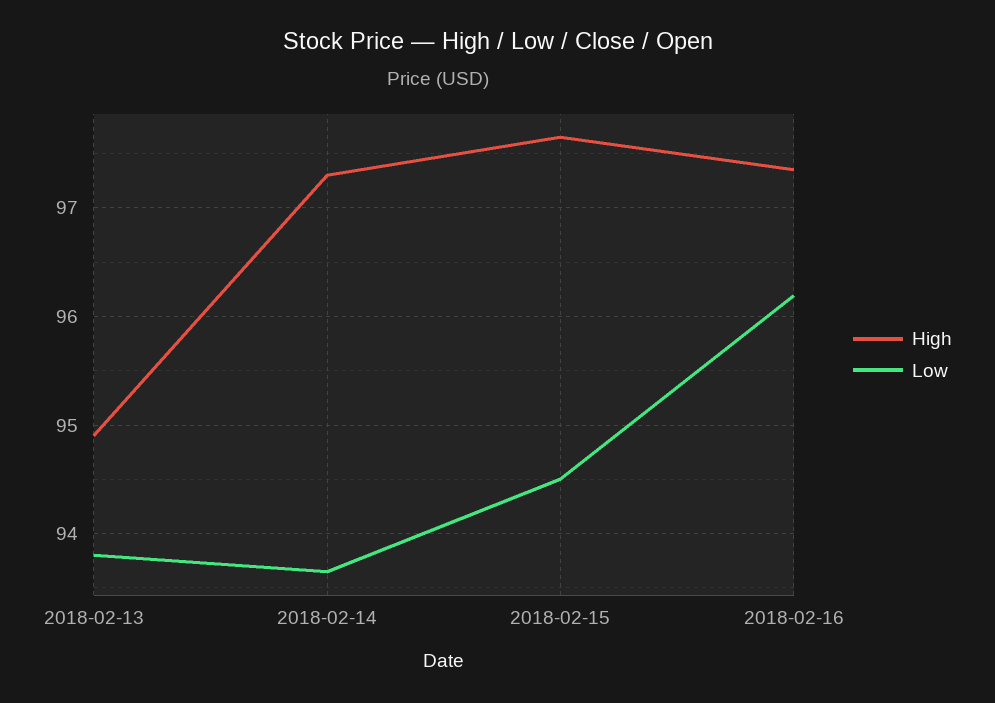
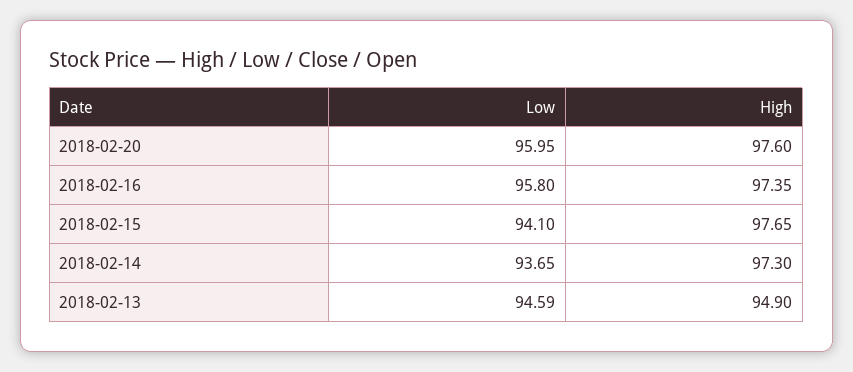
Low, 2018-02-13: 93.8 -> 94.59
Low, 2018-02-15: 94.5 -> 94.1
Low, 2018-02-16: 96.2 -> 95.8
Low, 2018-02-20: none -> 95.95
High, 2018-02-20: none -> 97.6

